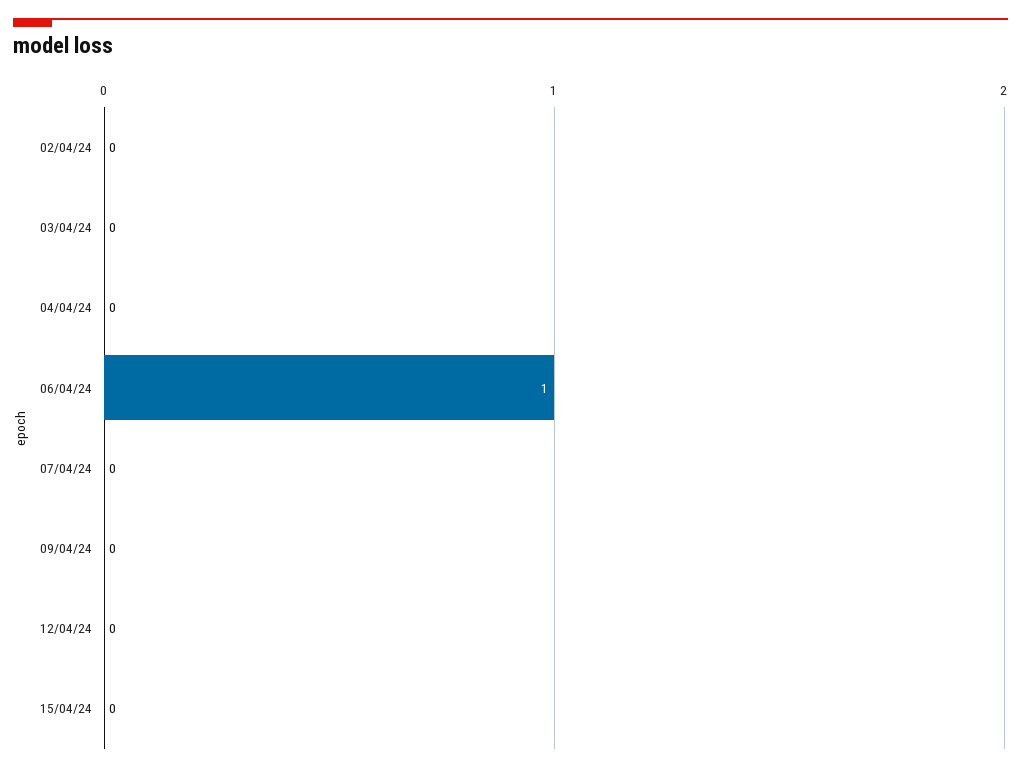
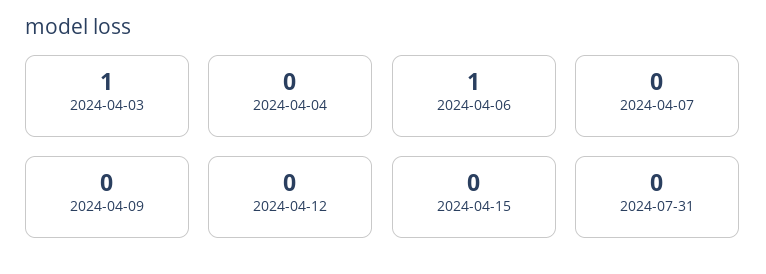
02/04/24: 0 -> none
03/04/24: 0 -> 1
2024-07-31: none -> 0

